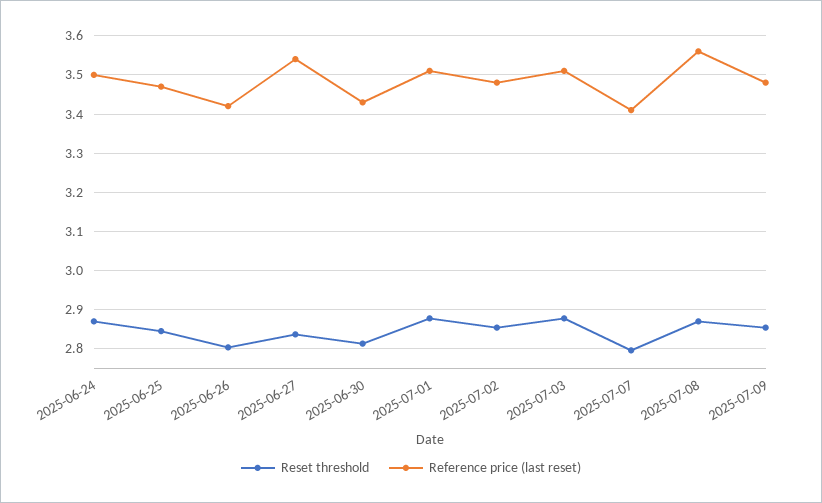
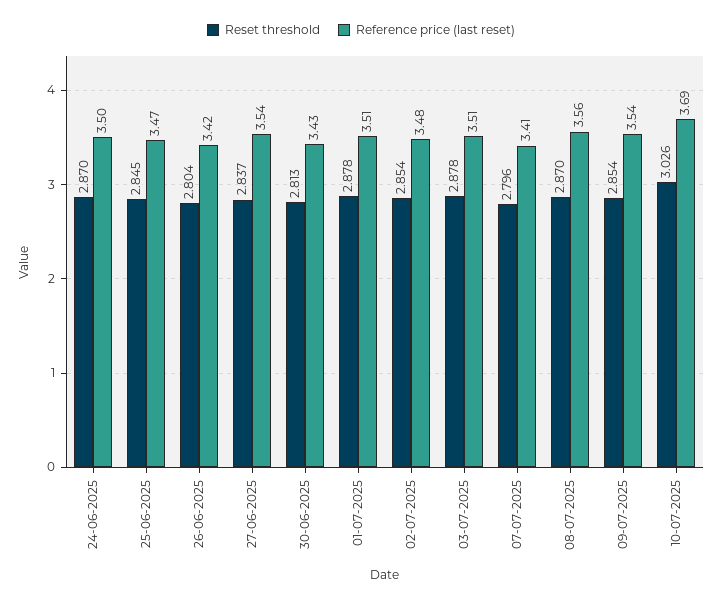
Reference price (last reset), 2025-07-09: 3.48 -> 3.54
Reset threshold, 10-07-2025: none -> 3.026
Reference price (last reset), 10-07-2025: none -> 3.69

